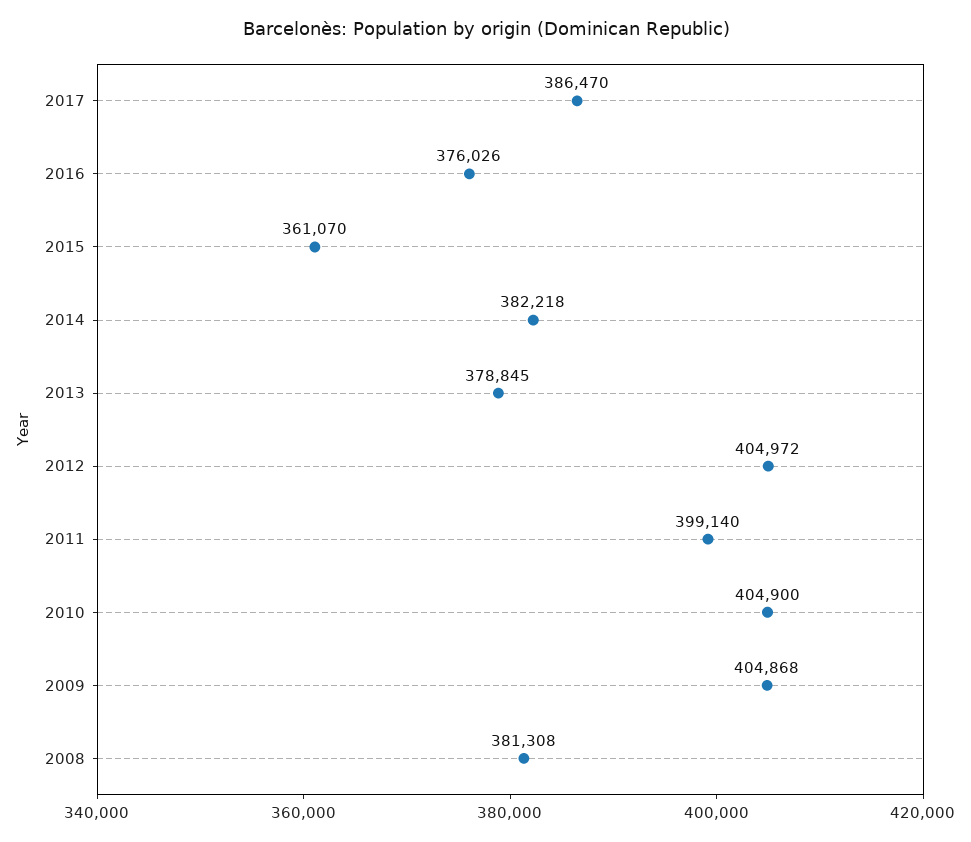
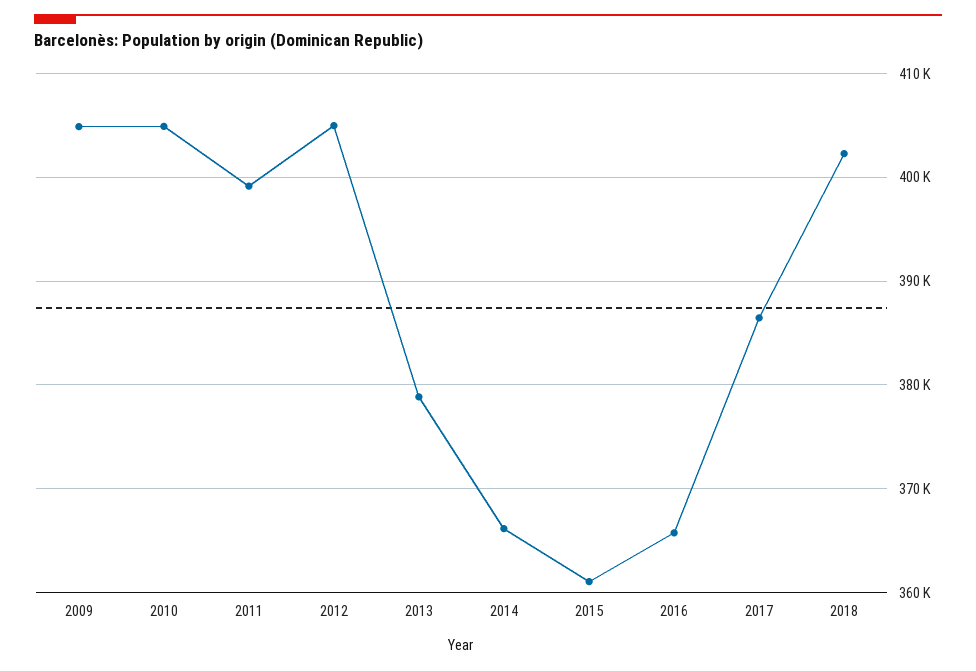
2016: 376026 -> 366000
2014: 382218 -> 366000
2008: 381308 -> none
2018: none -> 402000

